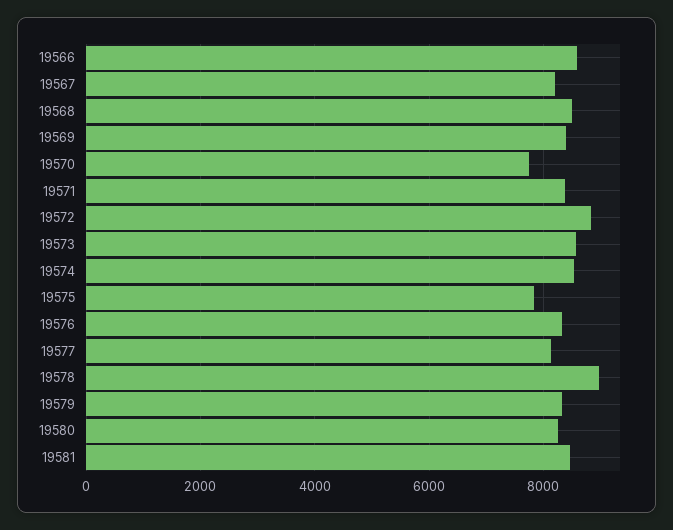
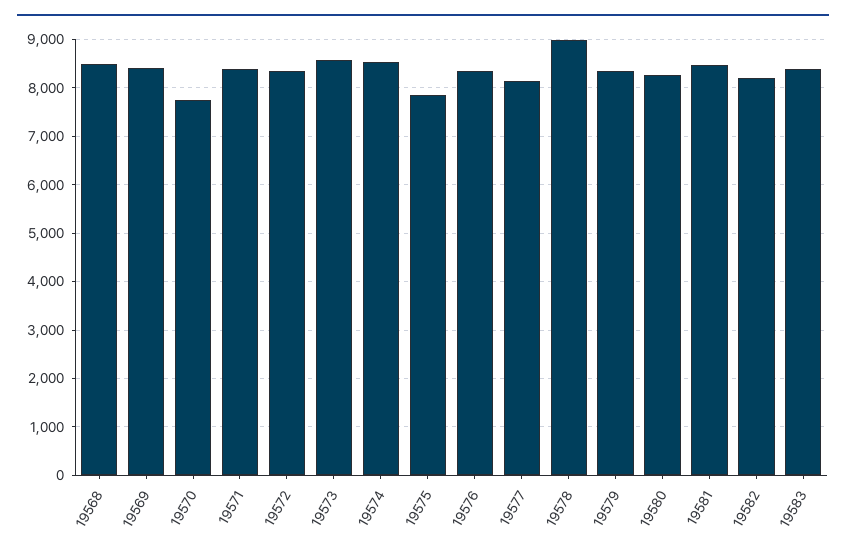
19566: 8600 -> none
19567: 8200 -> none
19572: 8800 -> 8400
19582: none -> 8200
19583: none -> 8400

